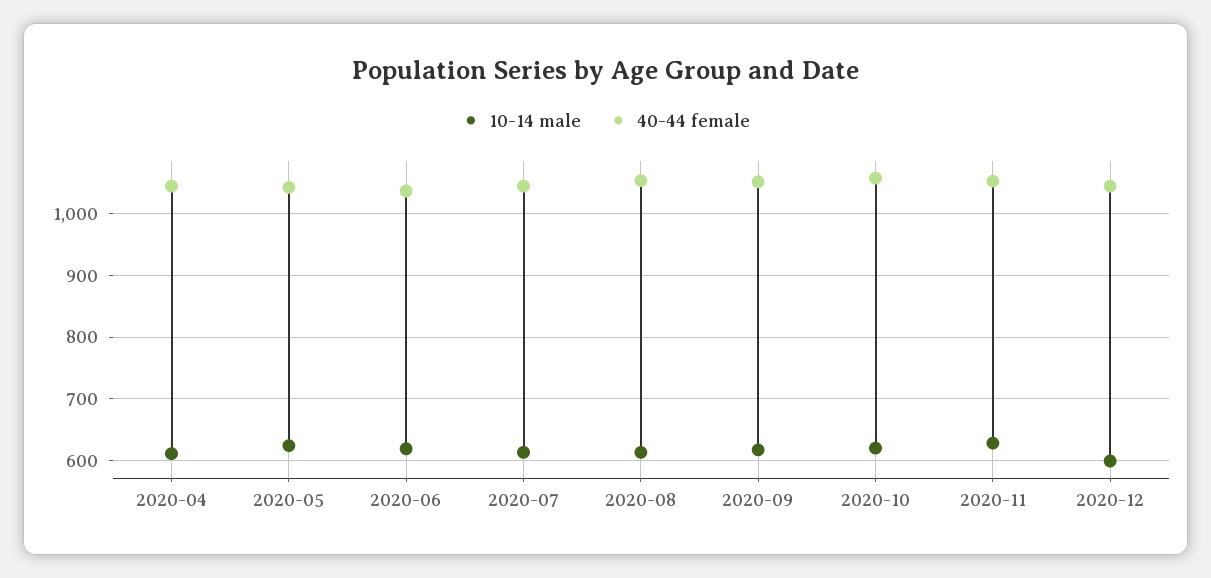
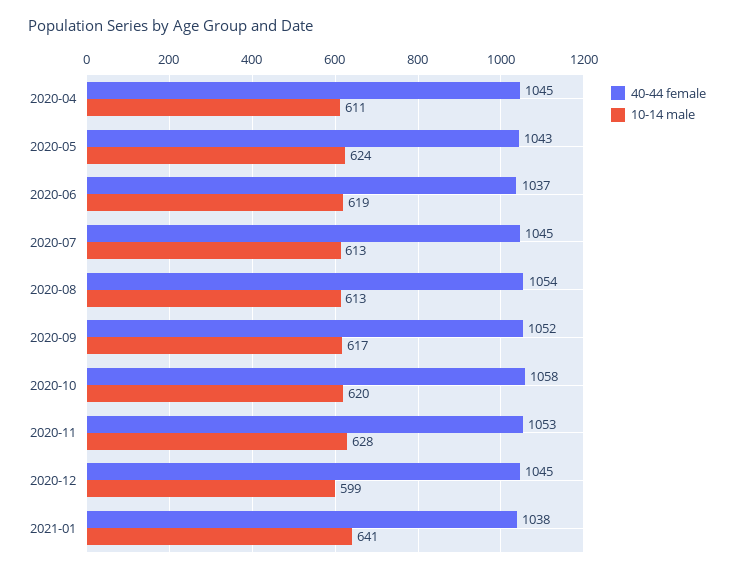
40-44 female, 2021-01: none -> 1038
10-14 male, 2021-01: none -> 641

